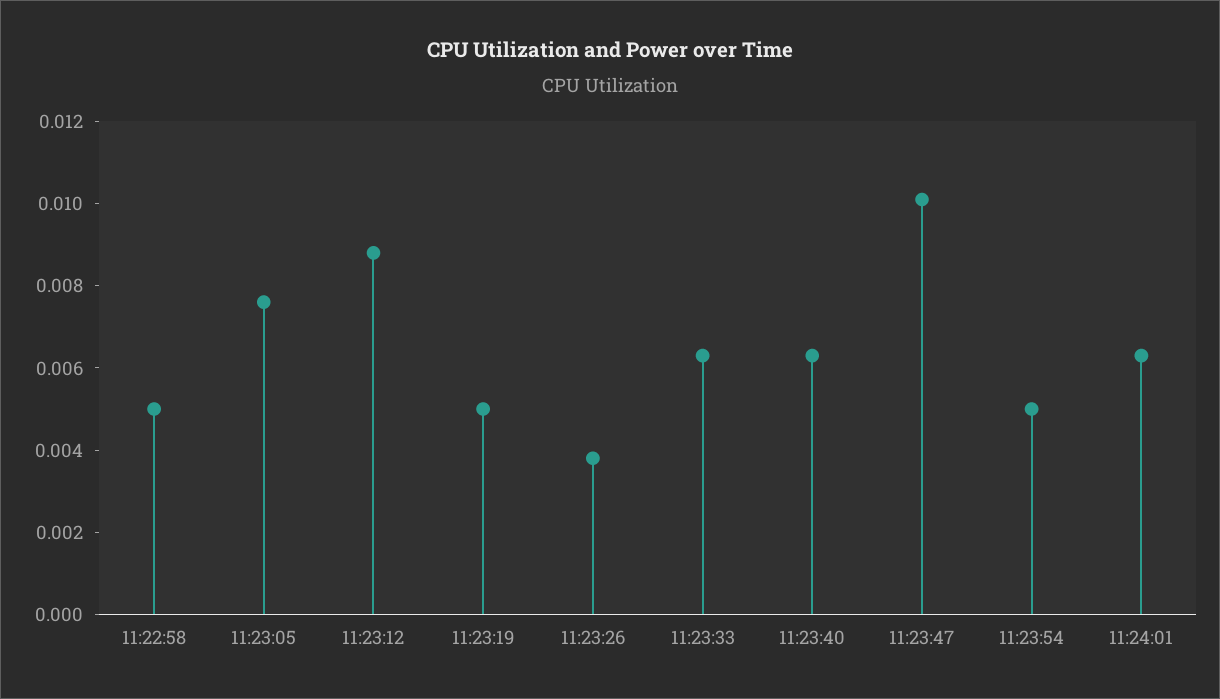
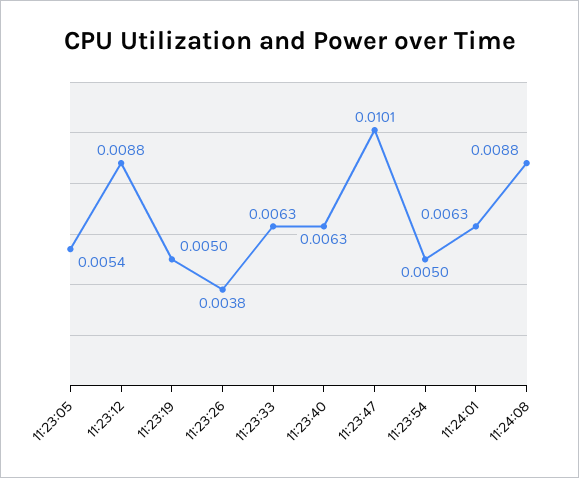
11:22:58: 0.005 -> none
11:23:05: 0.0075 -> 0.0054
11:24:08: none -> 0.0088

